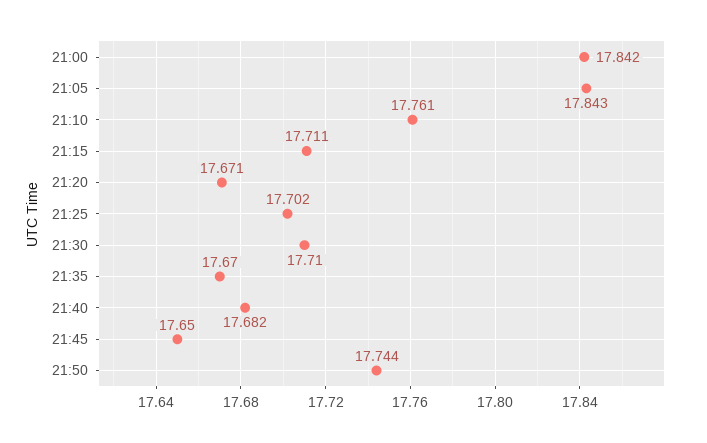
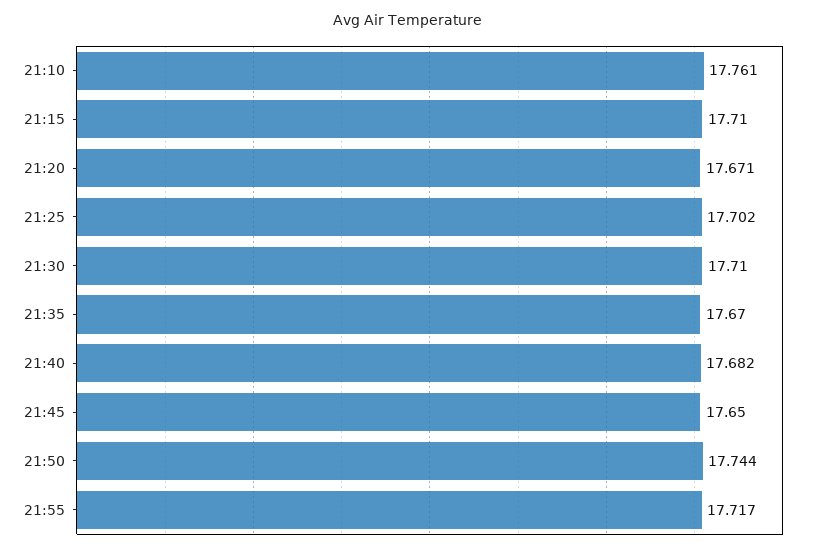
21:00: 17.842 -> none
21:05: 17.843 -> none
21:15: 17.711 -> 17.71
21:55: none -> 17.717

